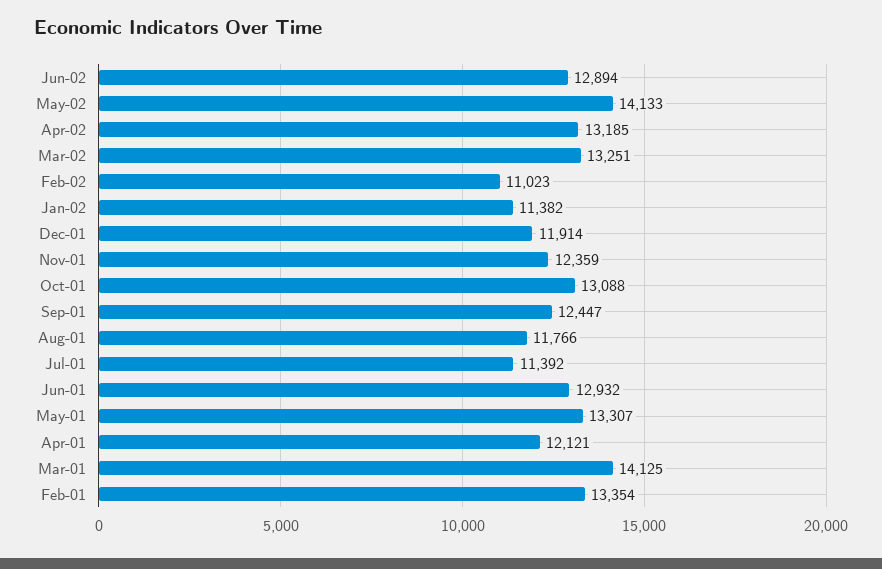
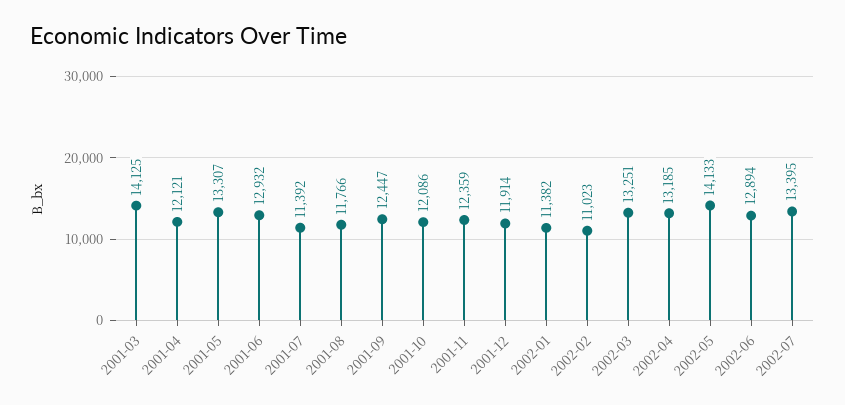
Oct-01: 13088 -> 12086
Feb-01: 13354 -> none
2002-07: none -> 13395

